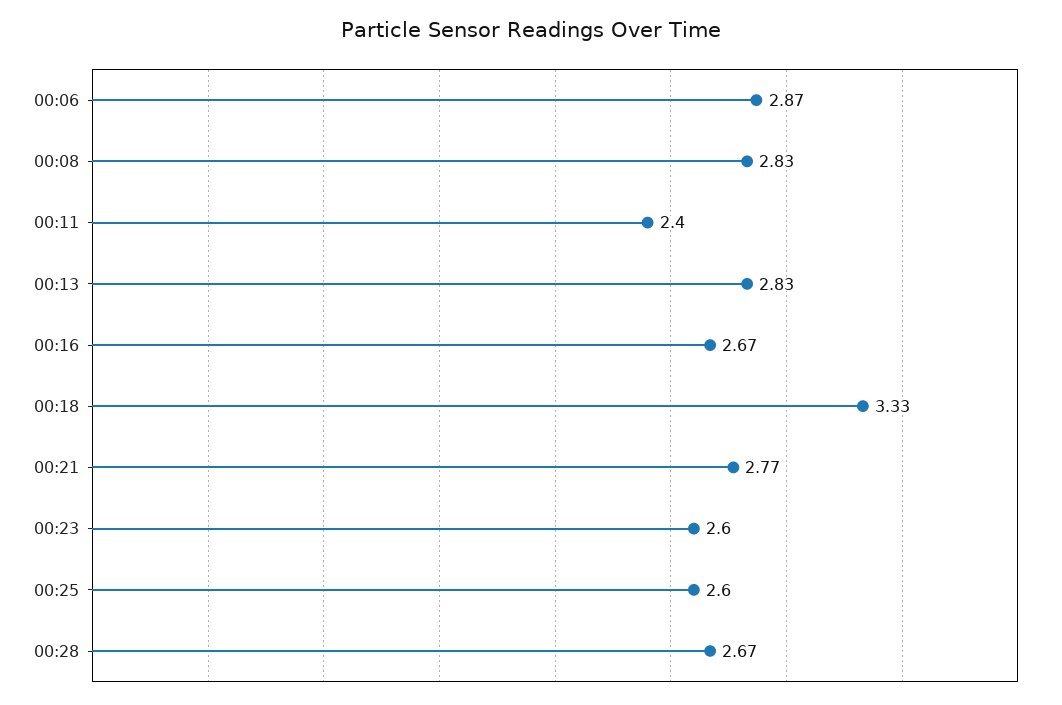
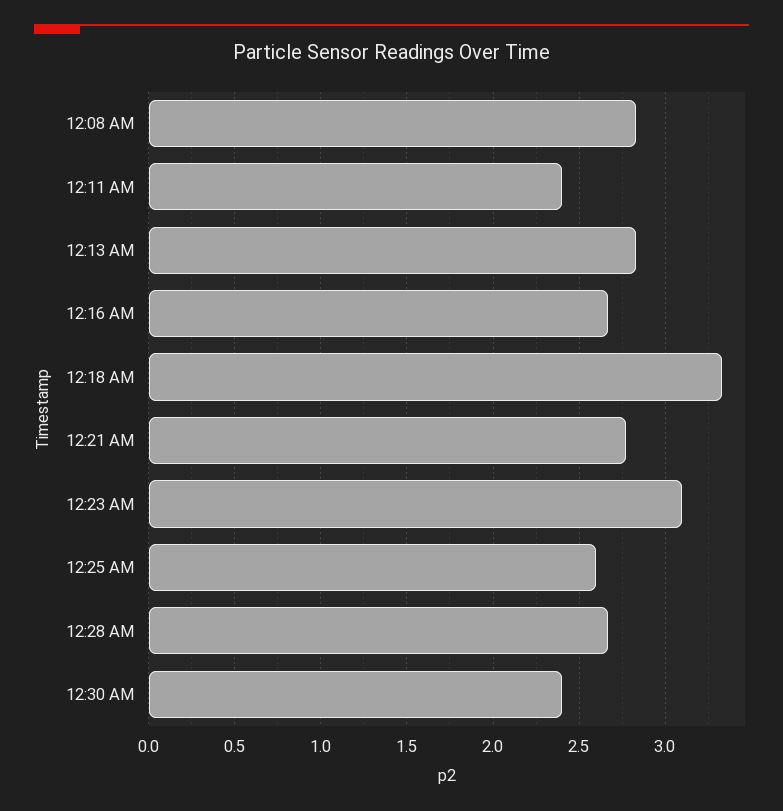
00:06: 2.87 -> none
00:23: 2.6 -> 3.1
12:30 AM: none -> 2.4

